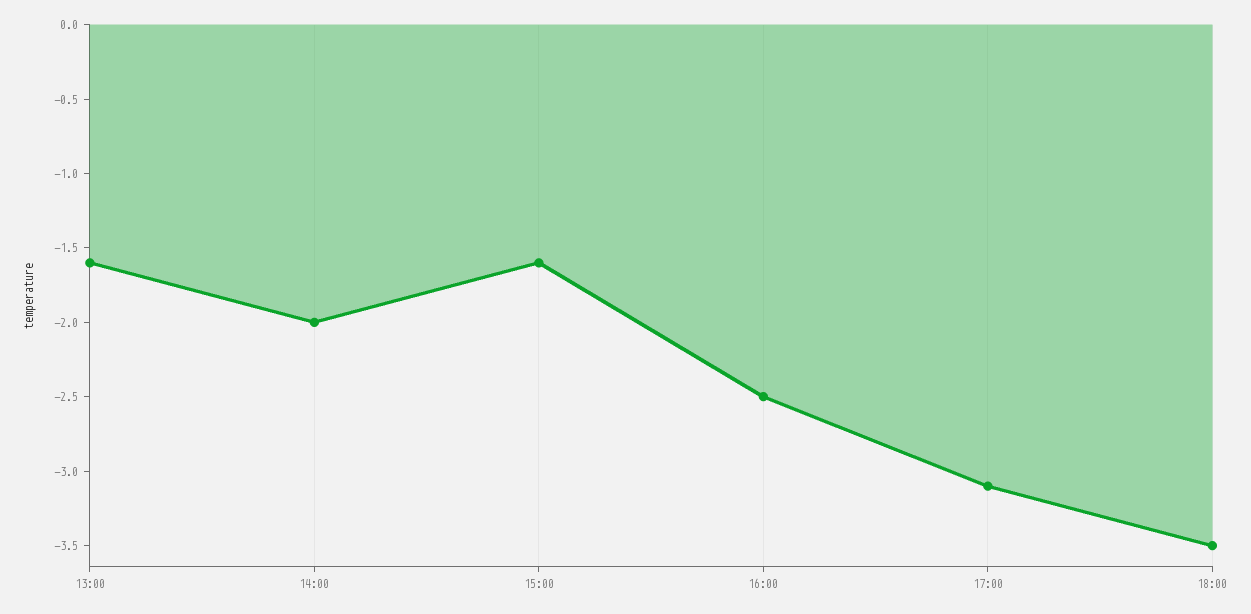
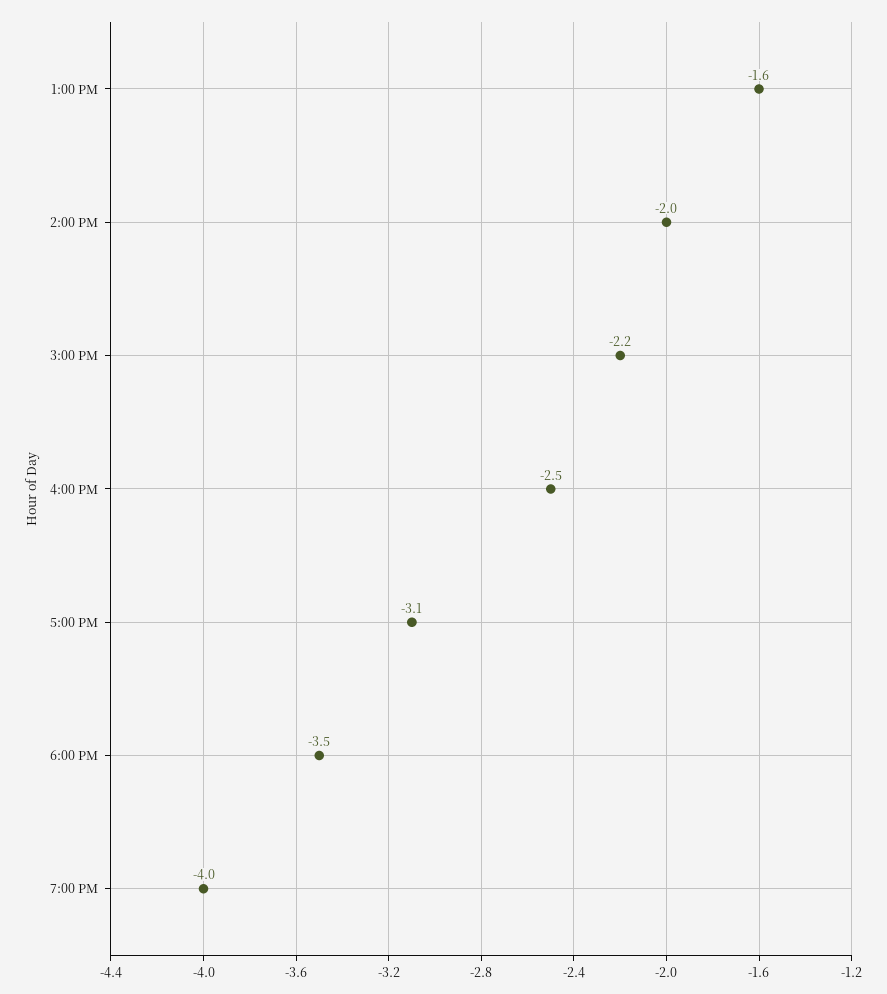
15:00: -1.6 -> -2.2
7:00 PM: none -> -4

